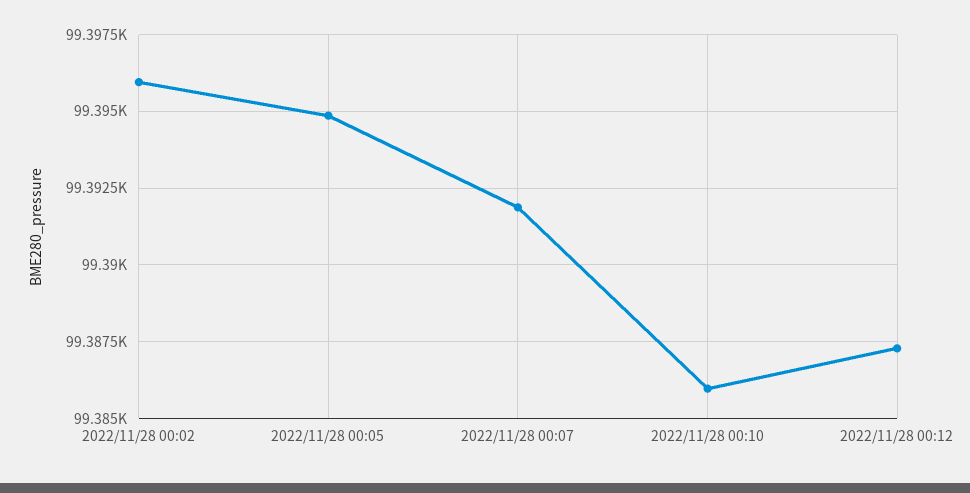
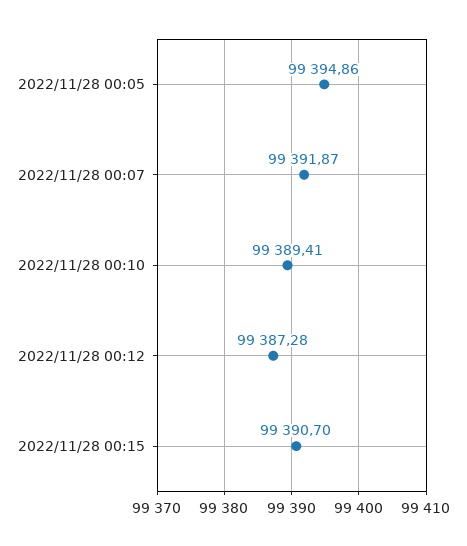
2022/11/28 00:02: 99396 -> none
2022/11/28 00:10: 99386 -> 99389.41
2022/11/28 00:15: none -> 99390.7

